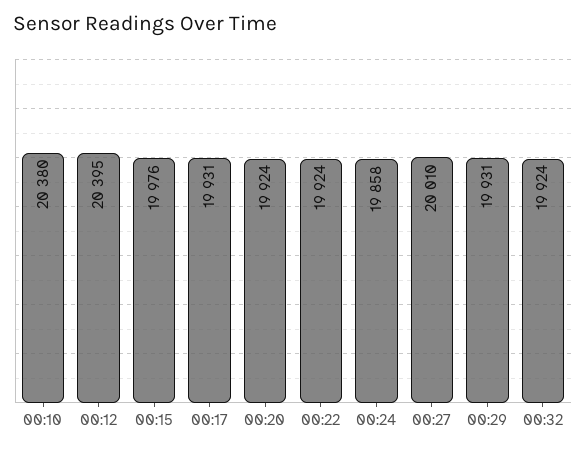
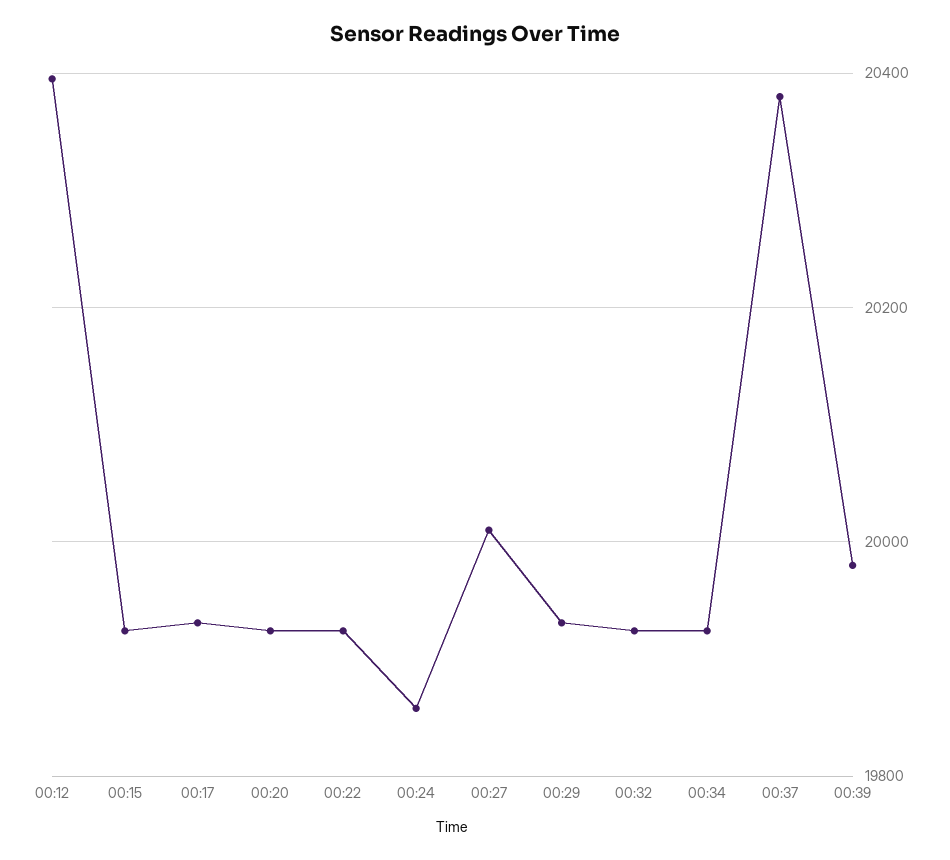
00:10: 20380 -> none
00:15: 19976 -> 19920
00:34: none -> 19920
00:37: none -> 20380
00:39: none -> 19980

